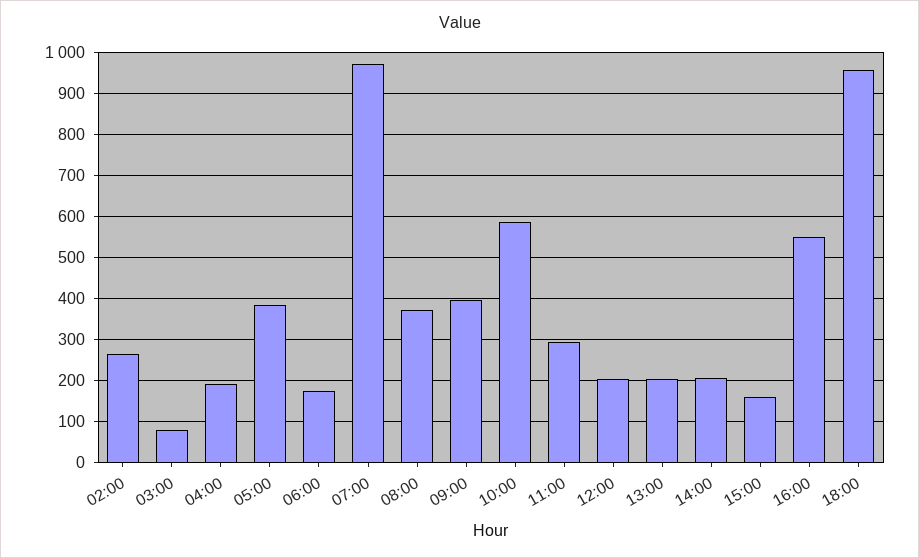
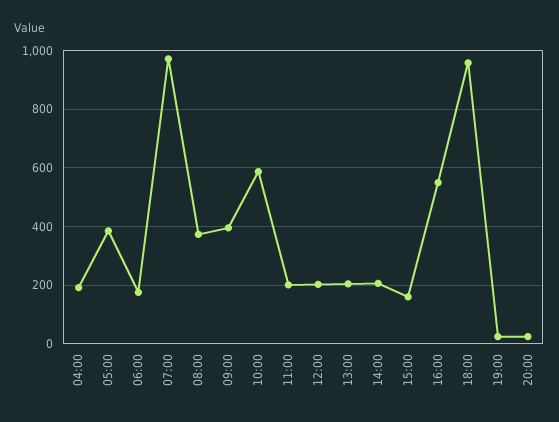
02:00: 260 -> none
03:00: 80 -> none
11:00: 300 -> 200
19:00: none -> 25
20:00: none -> 25

